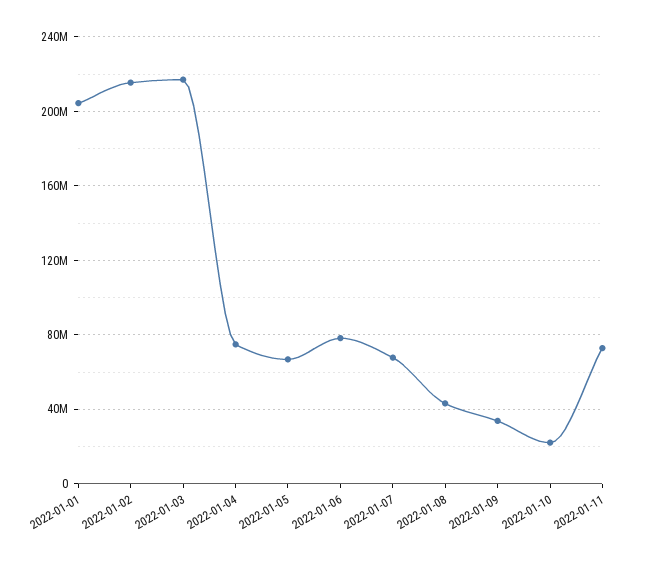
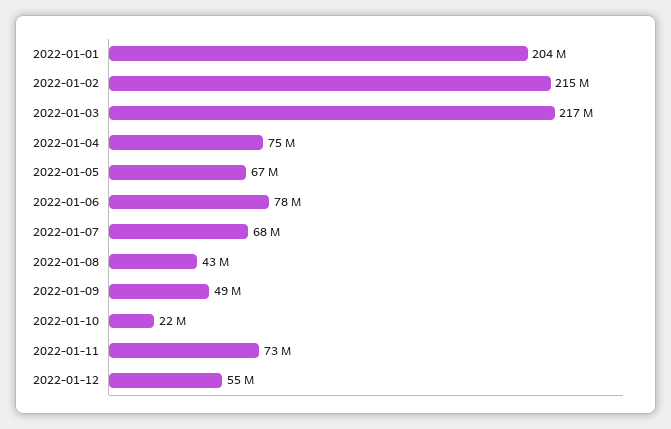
2022-01-09: 35000000 -> 49000000
2022-01-12: none -> 55000000

